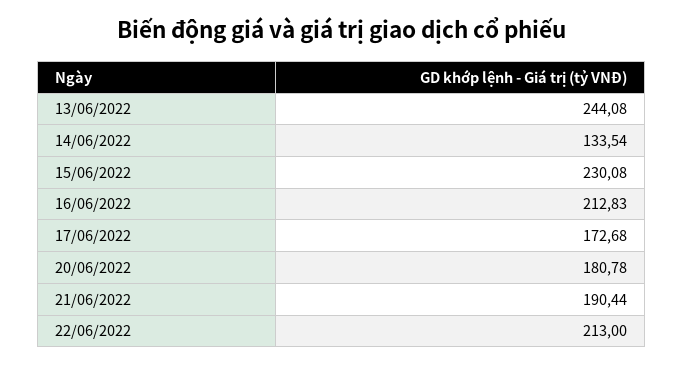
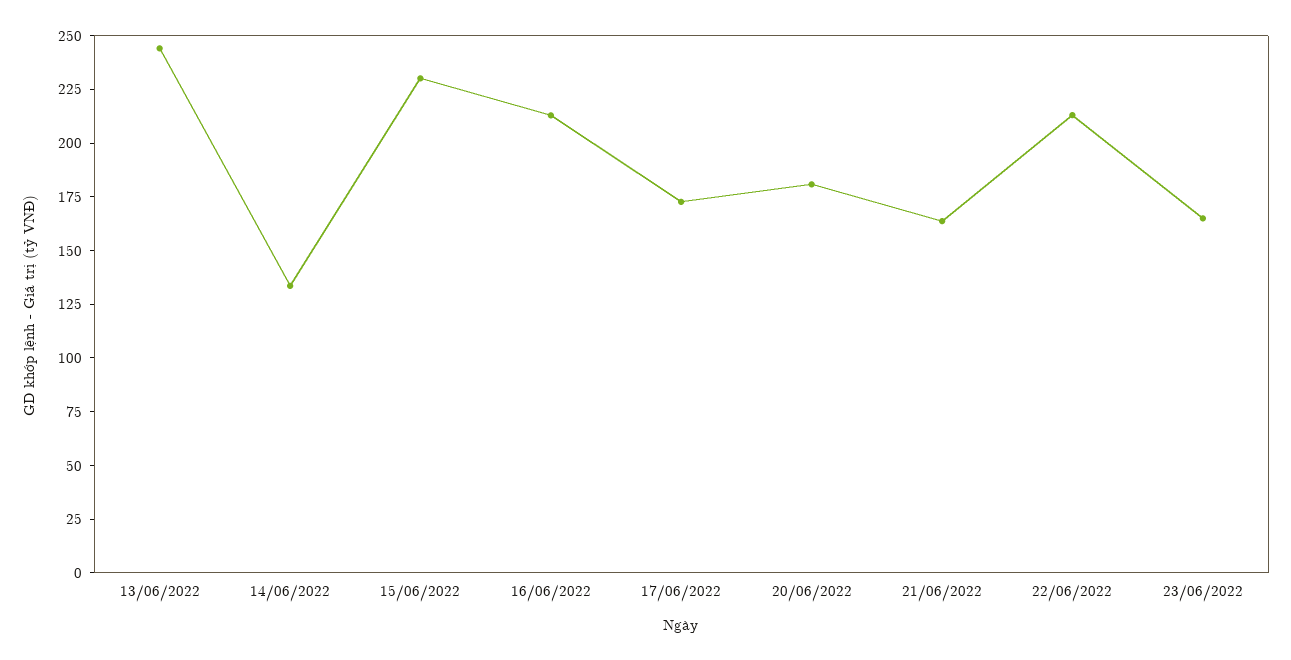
21/06/2022: 190.44 -> 165
23/06/2022: none -> 165

